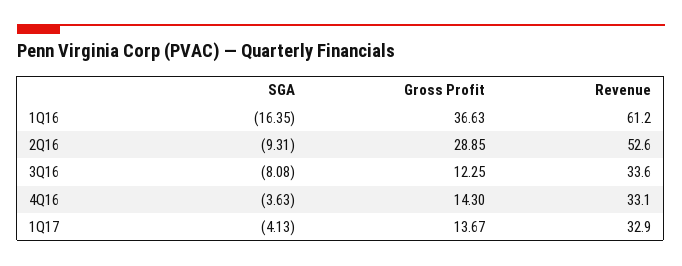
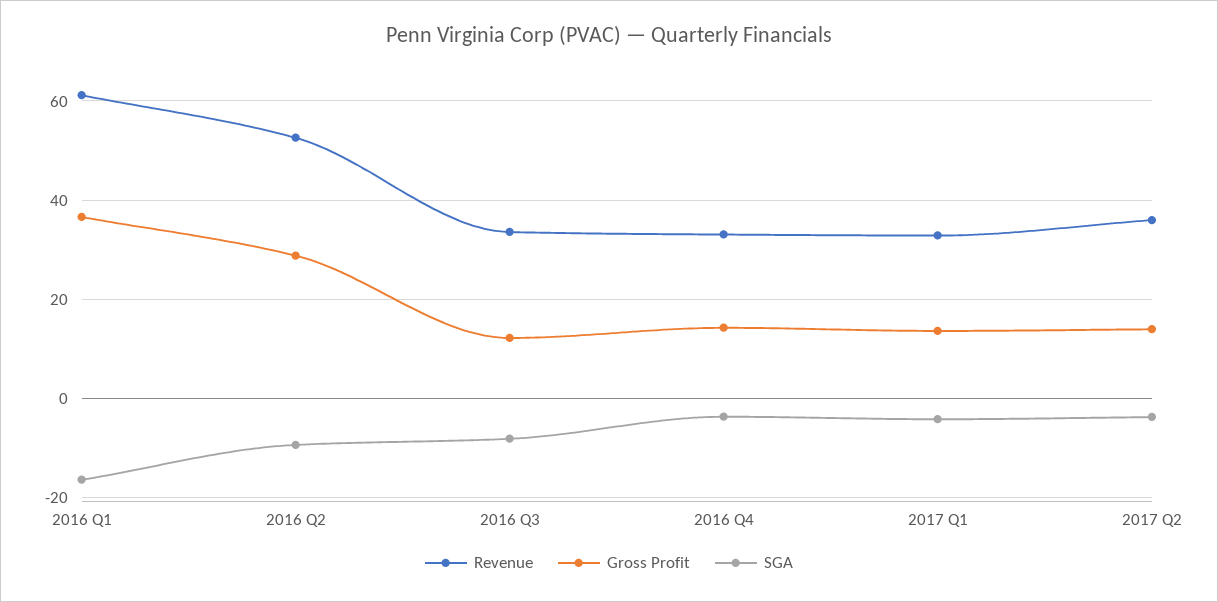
Revenue, 2017 Q2: none -> 36
Gross Profit, 2017 Q2: none -> 14
SGA, 2017 Q2: none -> -4

